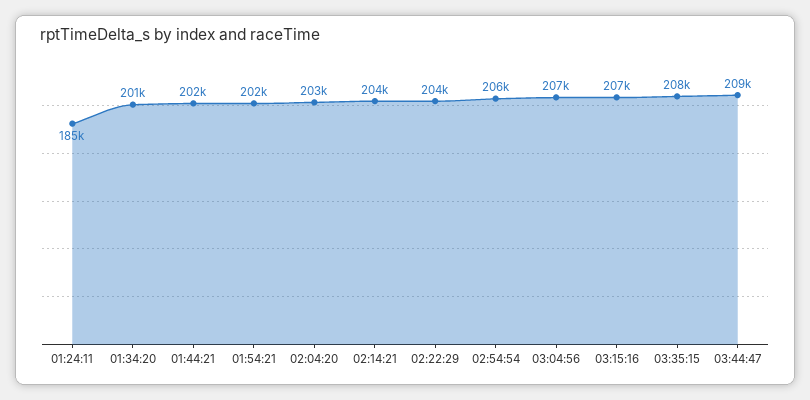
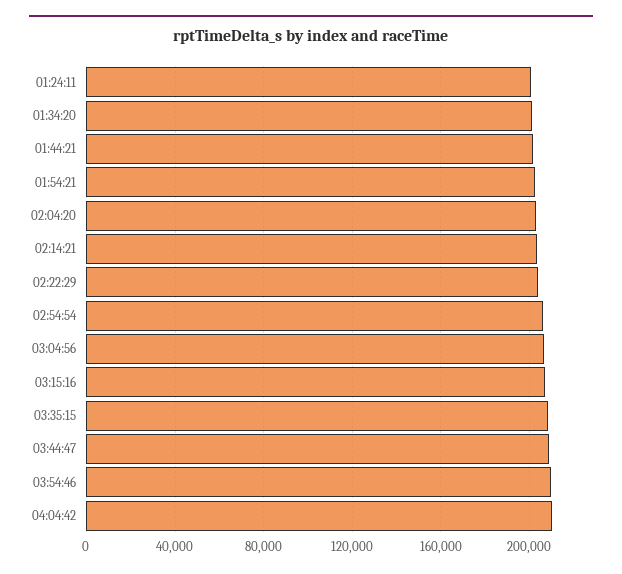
01:24:11: 185000 -> 200000
03:54:46: none -> 210000
04:04:42: none -> 210000

